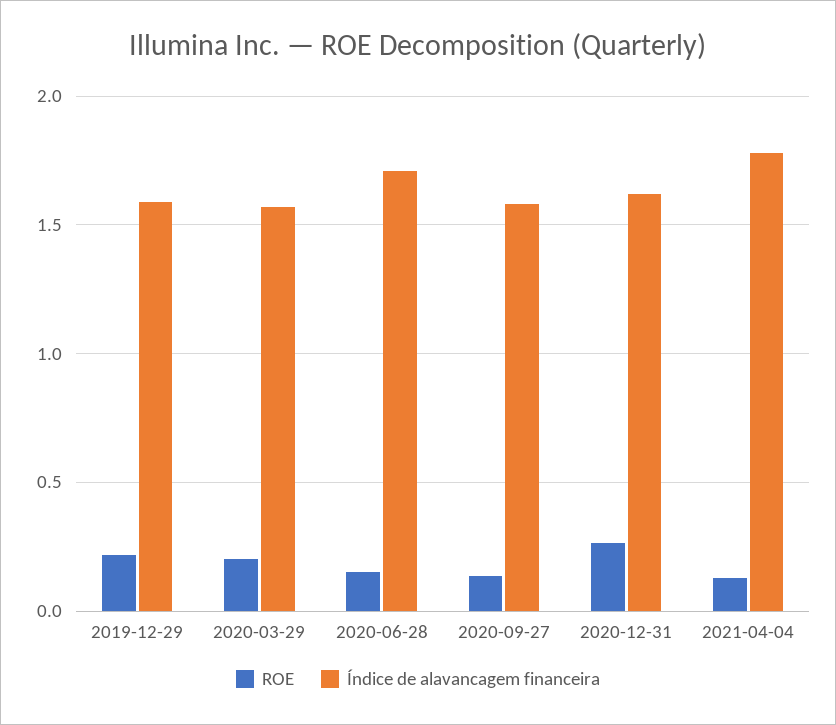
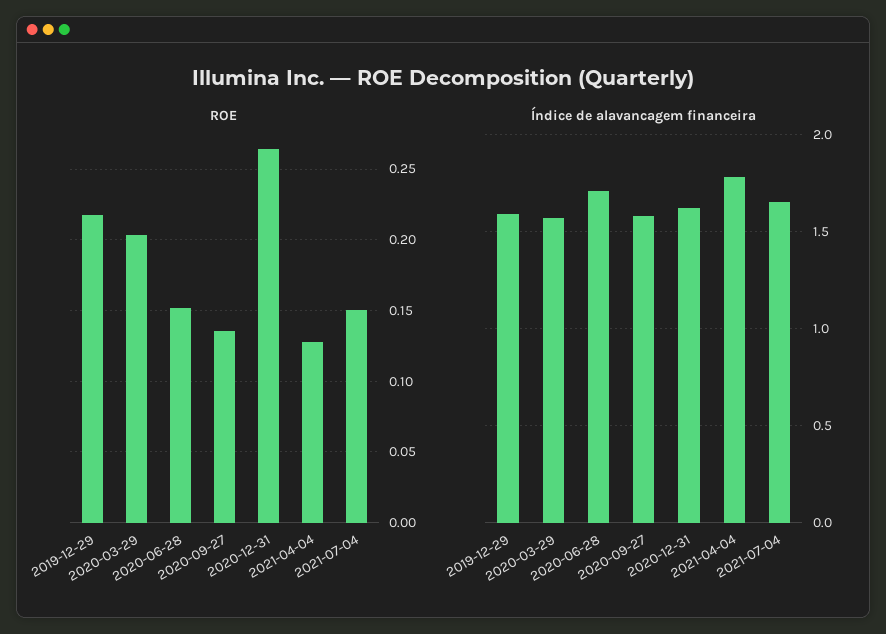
ROE, 2021-07-04: none -> 0.15
Índice de alavancagem financeira, 2021-07-04: none -> 1.65

